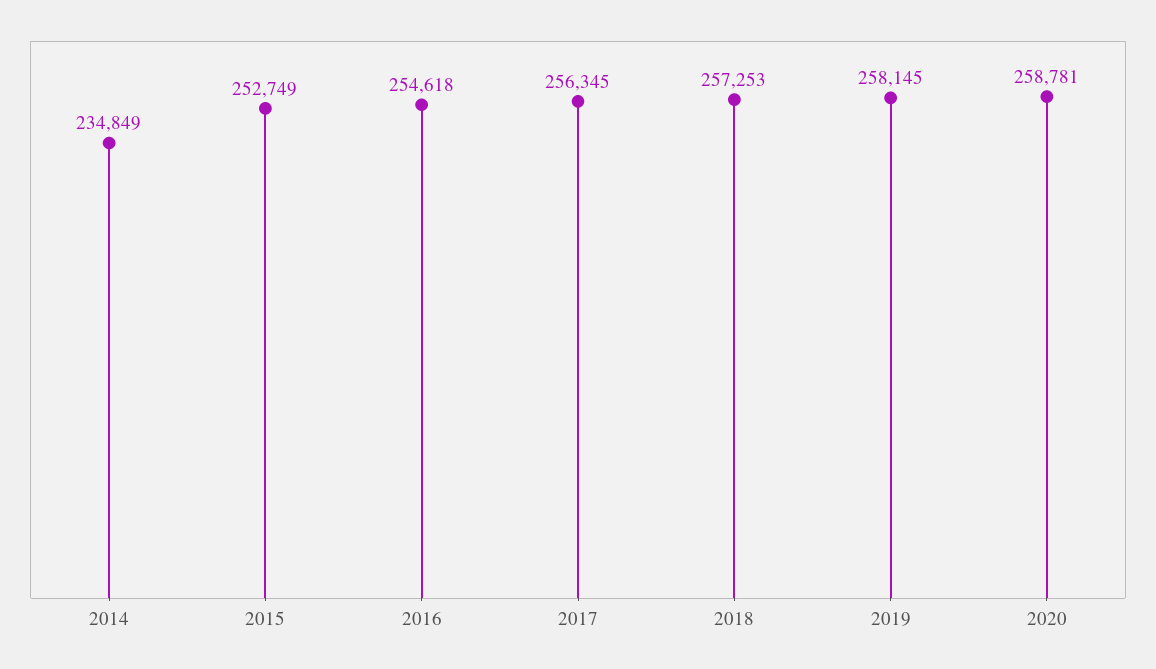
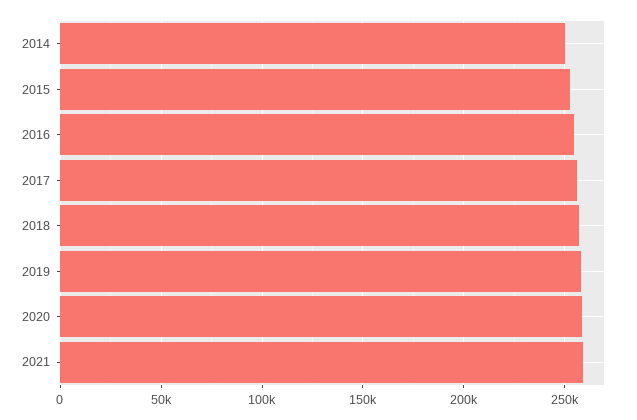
2014: 234849 -> 250000
2021: none -> 260000

